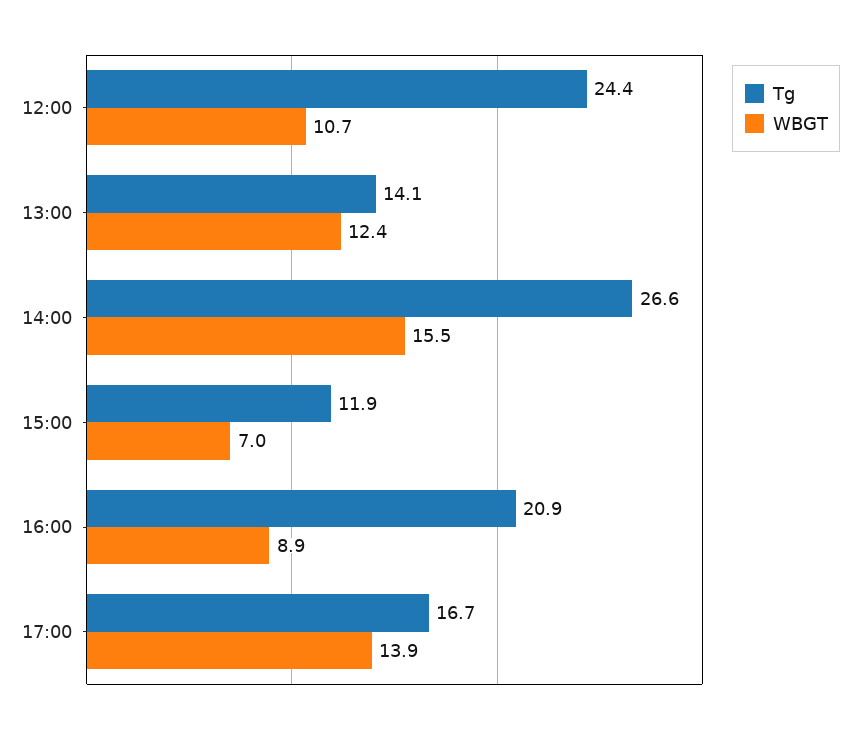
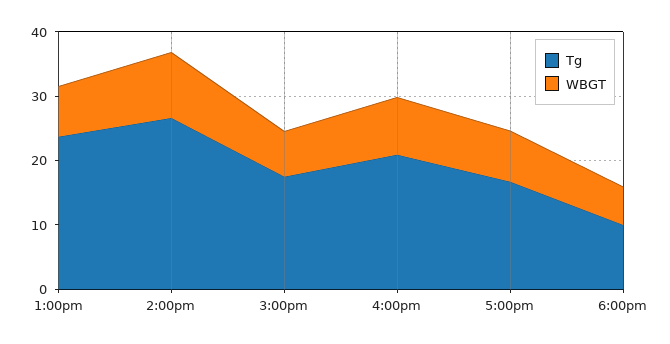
Tg, 12:00: 24.4 -> none
WBGT, 12:00: 10.7 -> none
Tg, 13:00: 14.1 -> 24
WBGT, 13:00: 12.4 -> 8
WBGT, 14:00: 15.5 -> 10
Tg, 15:00: 11.9 -> 18
WBGT, 17:00: 13.9 -> 8
Tg, 6:00pm: none -> 10
WBGT, 6:00pm: none -> 6

